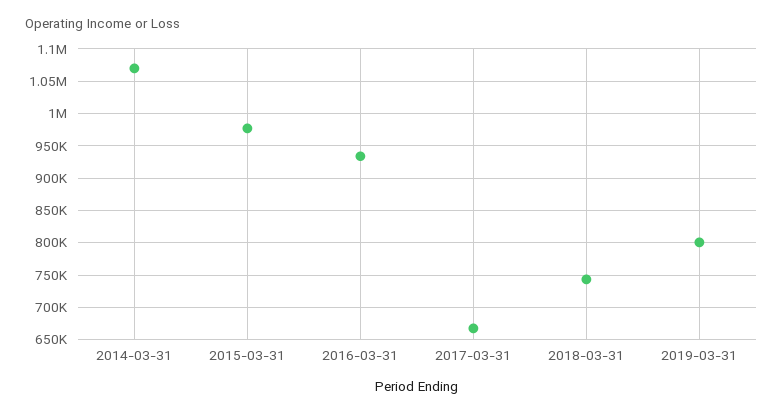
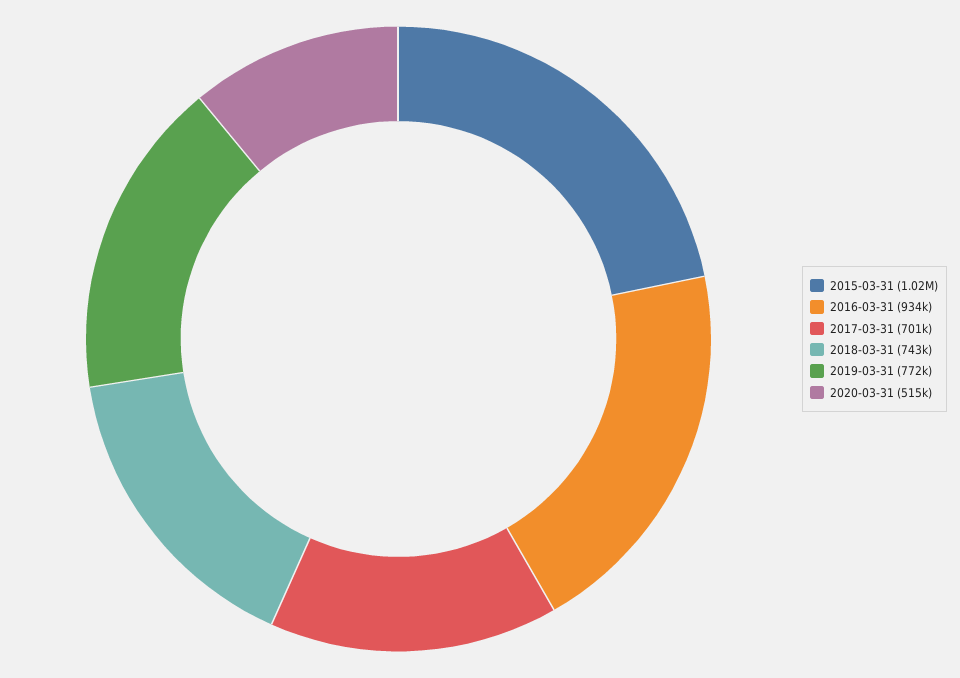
2014-03-31: 1070000 -> none
2015-03-31: 980000 -> 1020000
2017-03-31: 670000 -> 701000
2019-03-31: 800000 -> 772000
2020-03-31: none -> 515000

